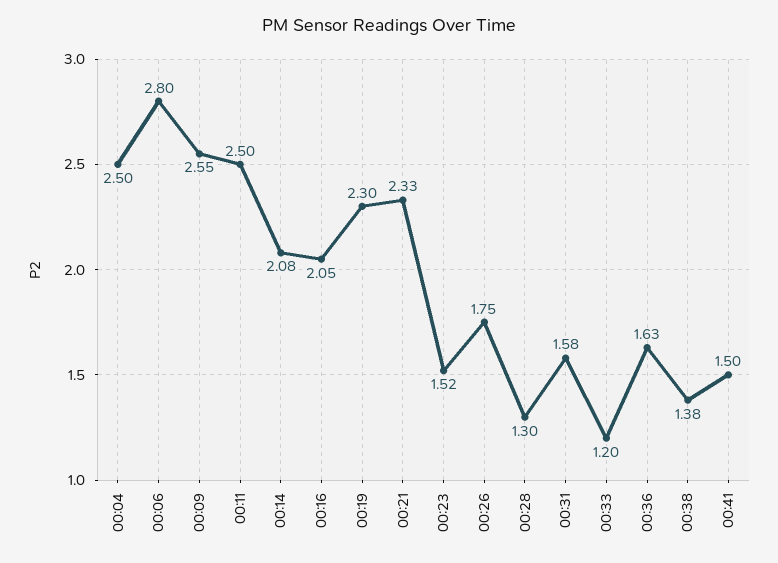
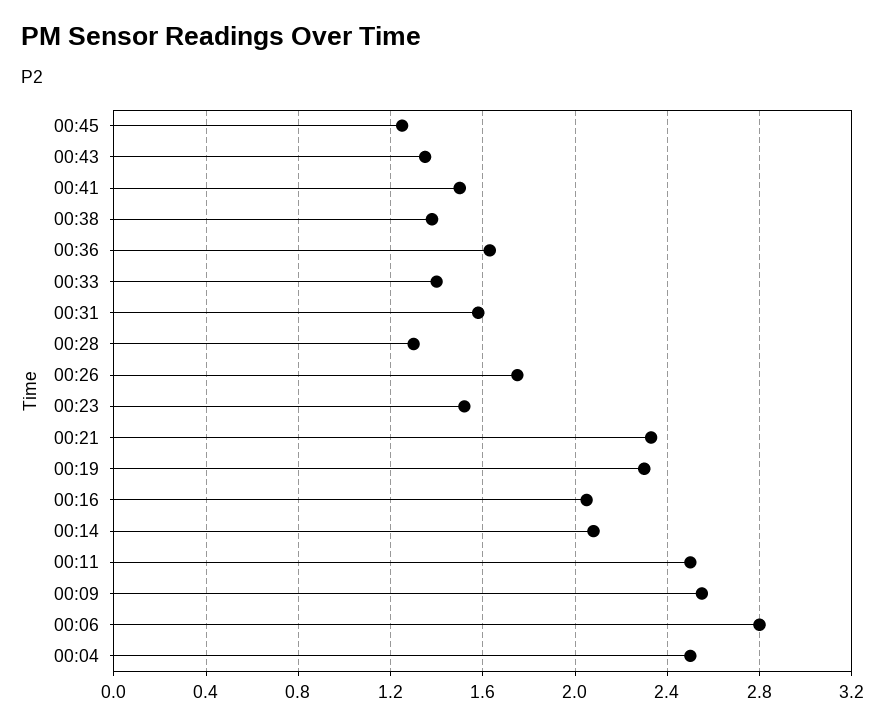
00:33: 1.2 -> 1.4
00:45: none -> 1.25
00:43: none -> 1.35

